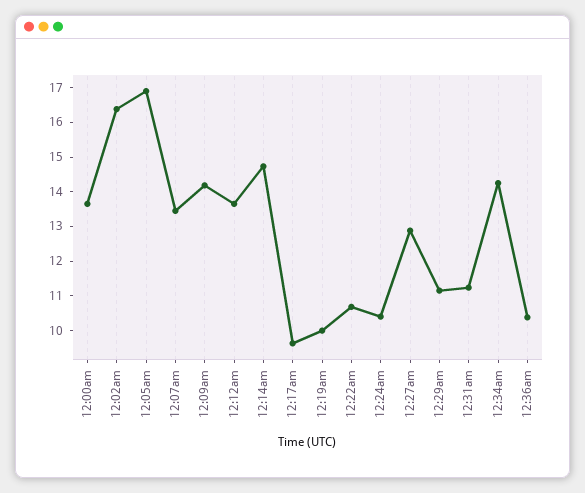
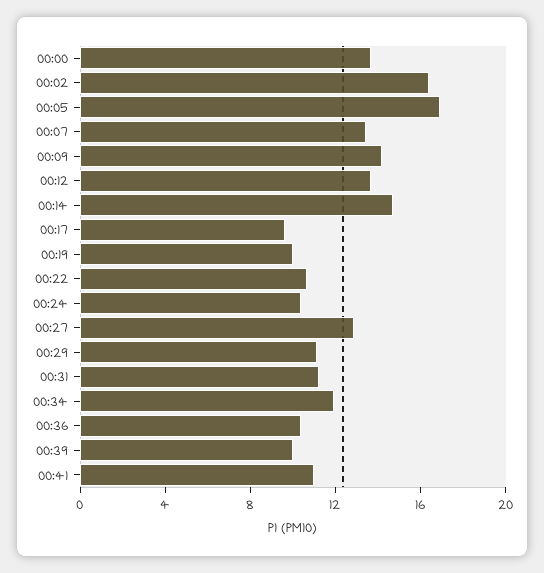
12:34am: 14.25 -> 12
00:39: none -> 10
00:41: none -> 11

